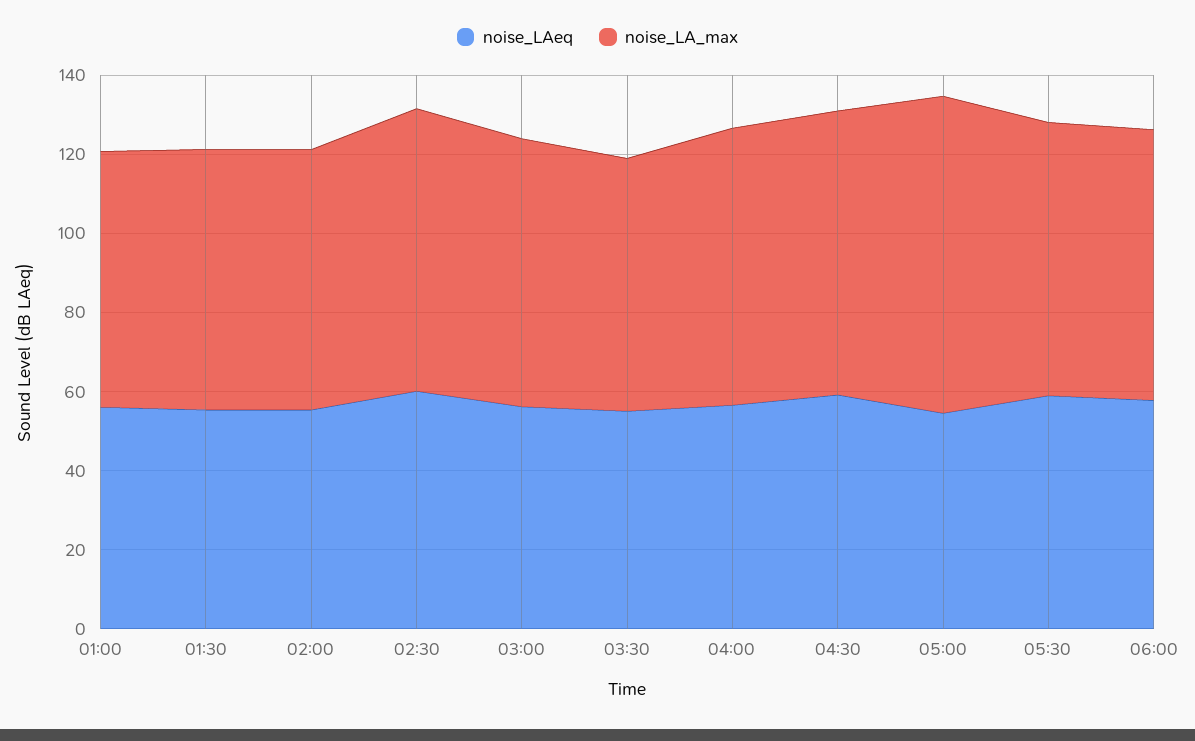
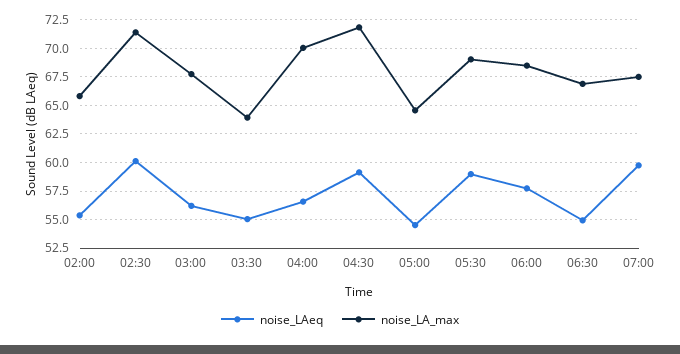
noise_LAeq, 01:00: 55 -> none
noise_LA_max, 01:00: 65 -> none
noise_LAeq, 01:30: 55 -> none
noise_LA_max, 01:30: 65 -> none
noise_LA_max, 05:00: 80 -> 65
noise_LAeq, 06:30: none -> 55
noise_LA_max, 06:30: none -> 67.5
noise_LAeq, 07:00: none -> 60
noise_LA_max, 07:00: none -> 67.5

